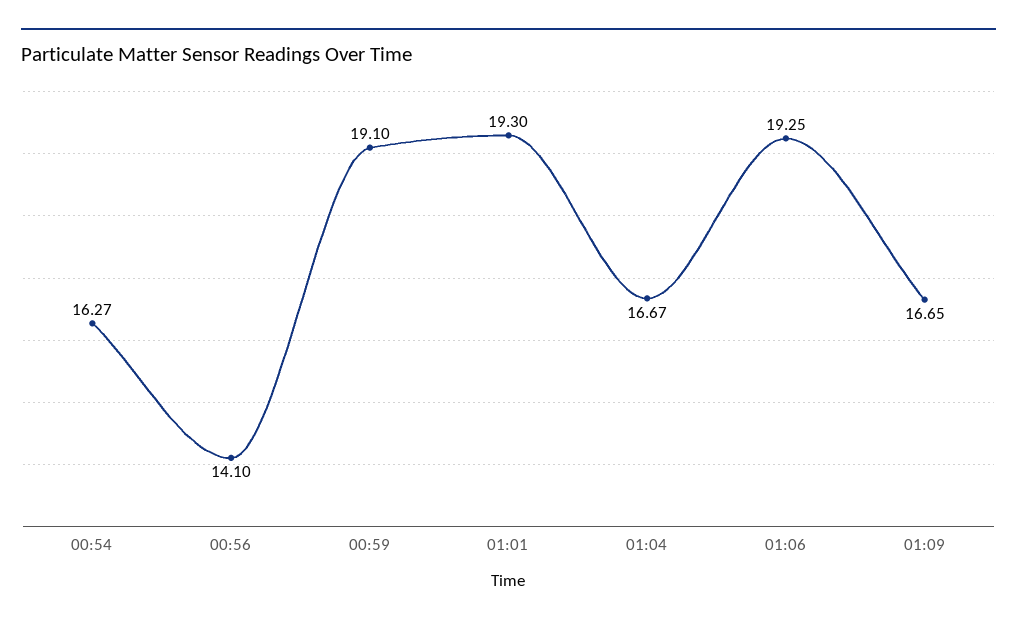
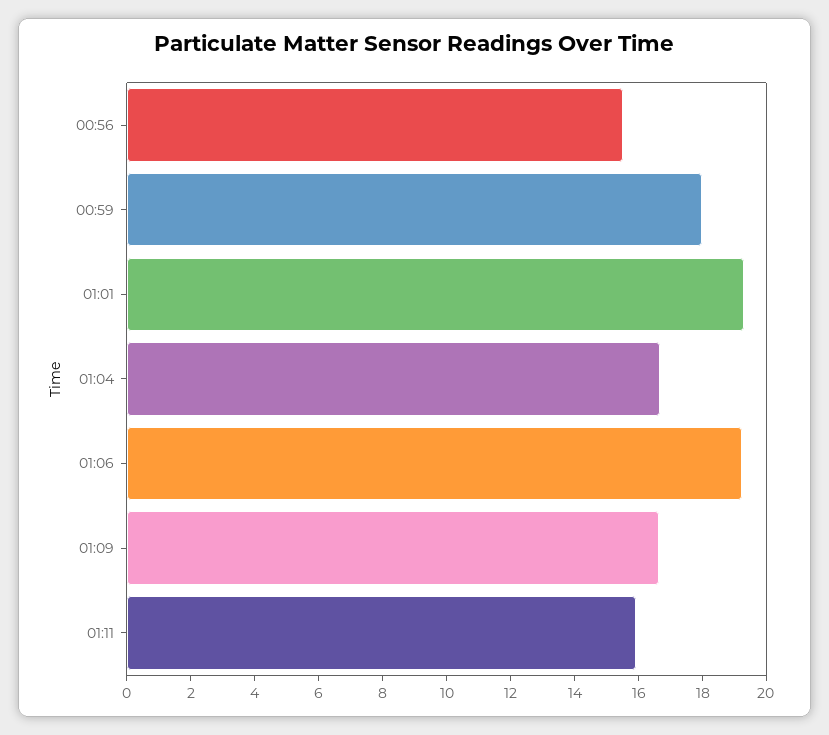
00:54: 16.27 -> none
00:56: 14.1 -> 15.5
00:59: 19.1 -> 18
01:11: none -> 16

